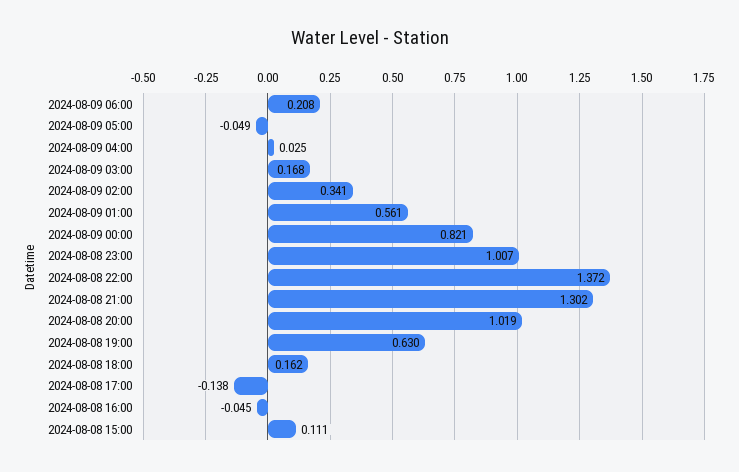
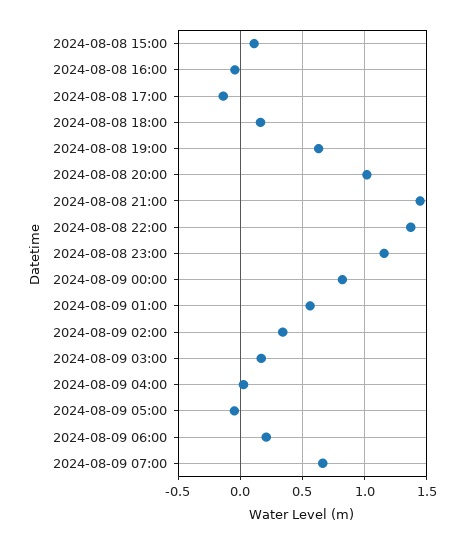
2024-08-08 23:00: 1.007 -> 1.15
2024-08-08 21:00: 1.302 -> 1.45
2024-08-09 07:00: none -> 0.65

